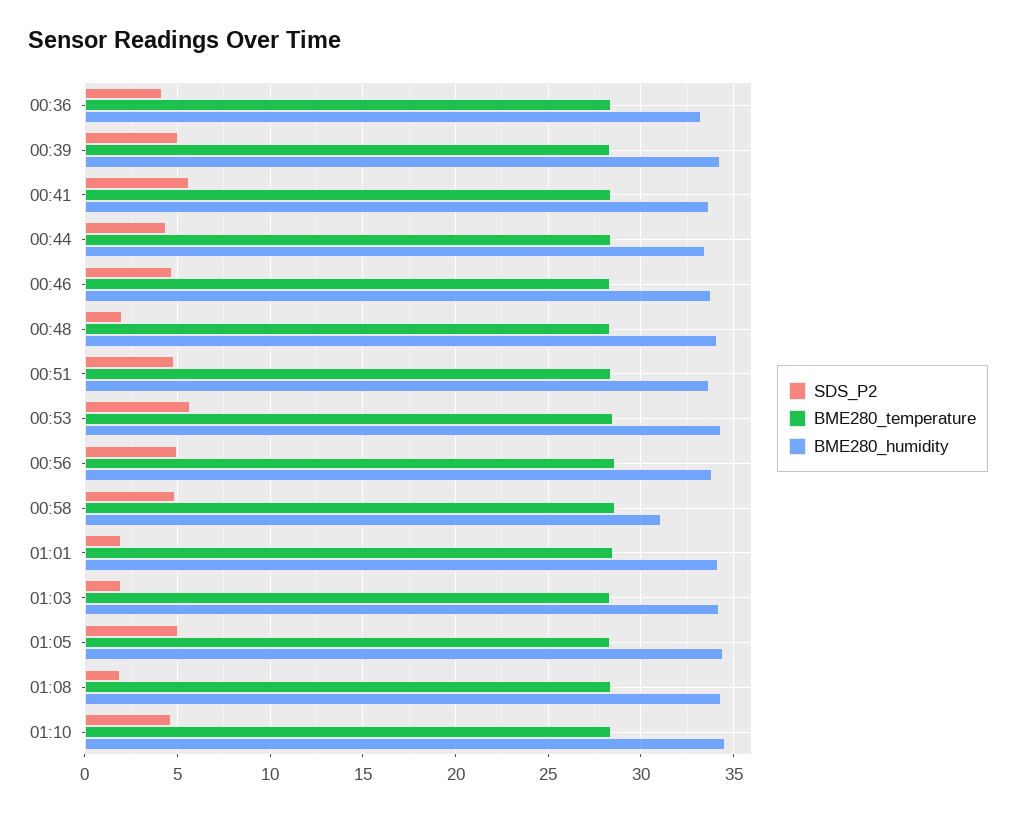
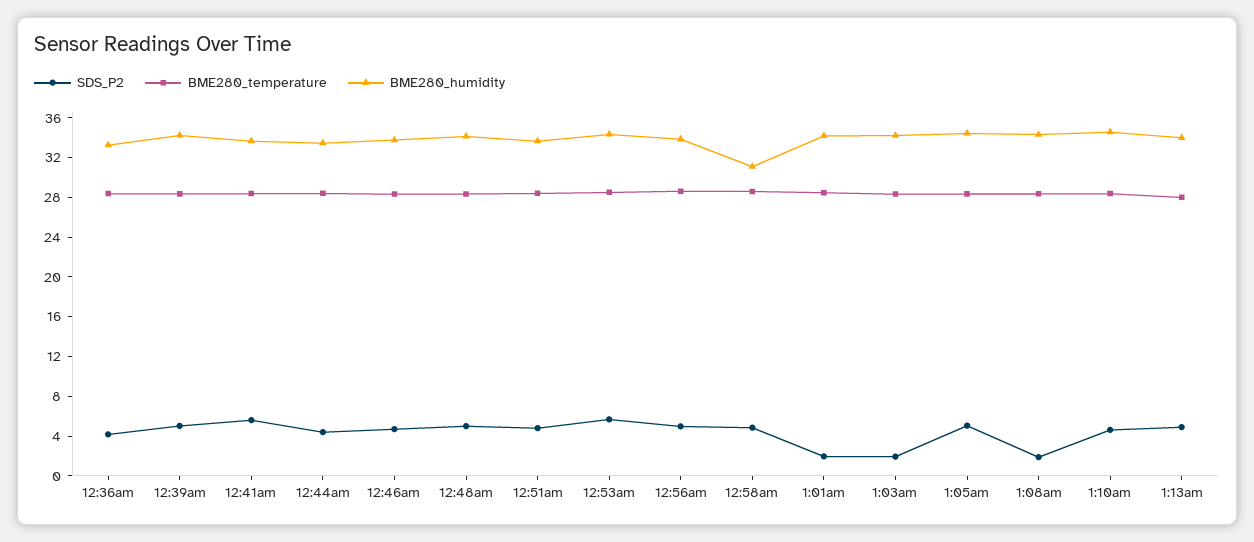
SDS_P2, 00:48: 2 -> 5
SDS_P2, 1:13am: none -> 5
BME280_temperature, 1:13am: none -> 28
BME280_humidity, 1:13am: none -> 34

